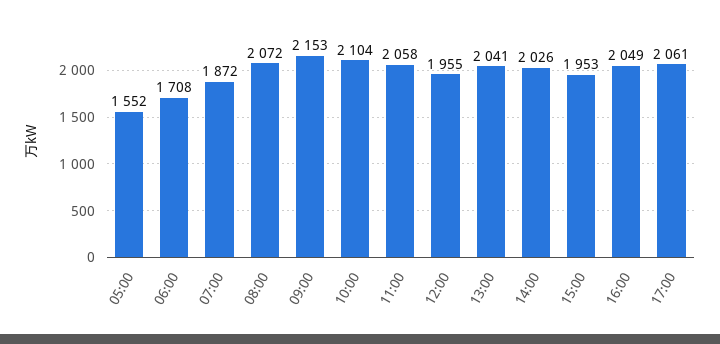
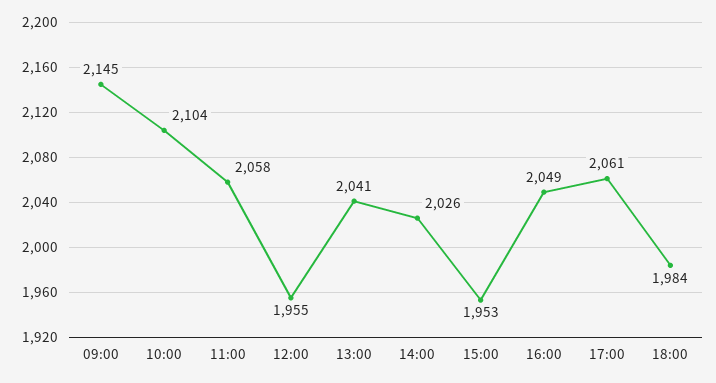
05:00: 1552 -> none
06:00: 1708 -> none
07:00: 1872 -> none
08:00: 2072 -> none
09:00: 2153 -> 2145
18:00: none -> 1984

